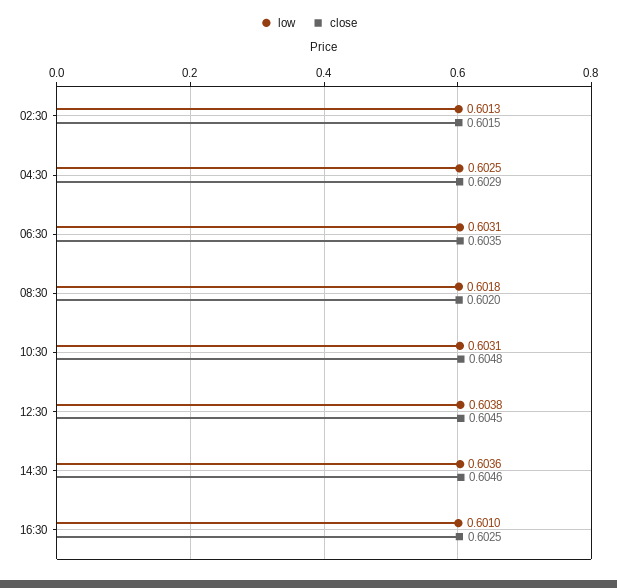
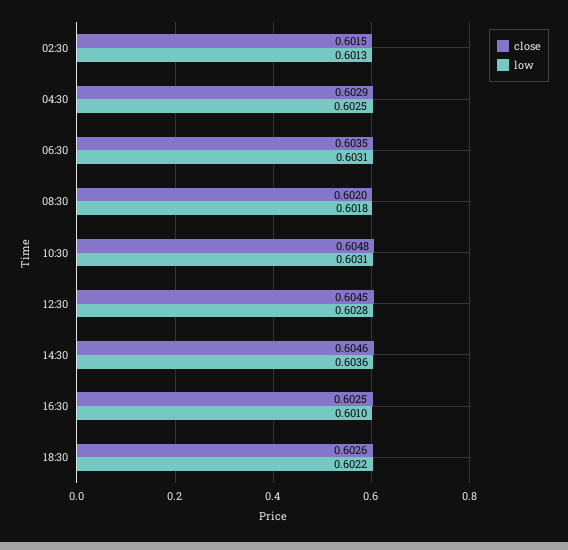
low, 12:30: 0.6038 -> 0.6028
close, 18:30: none -> 0.6026
low, 18:30: none -> 0.6022

